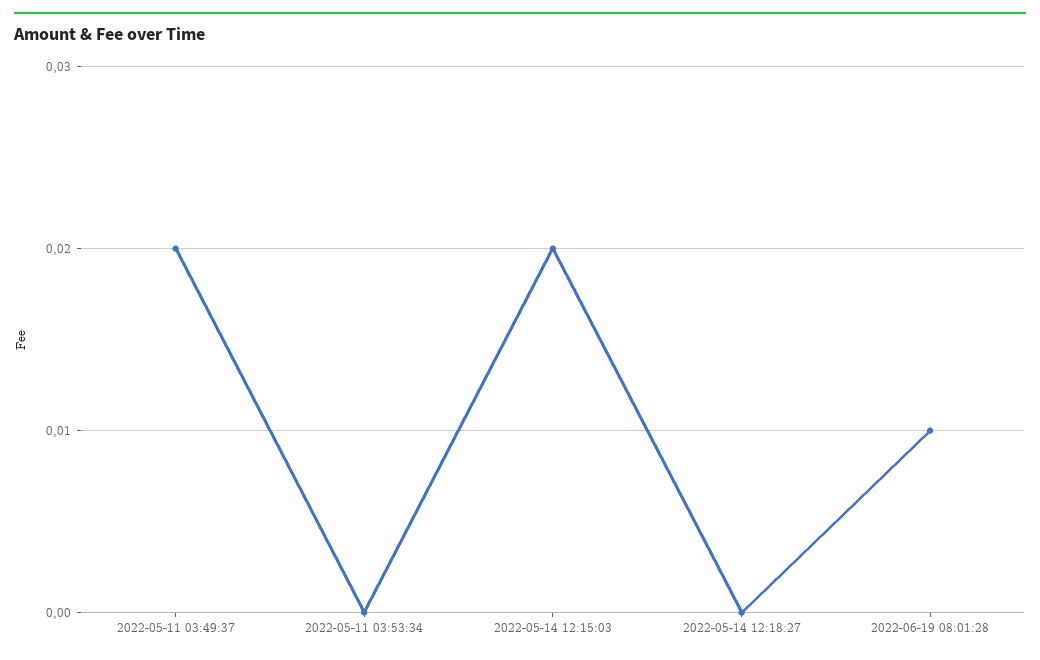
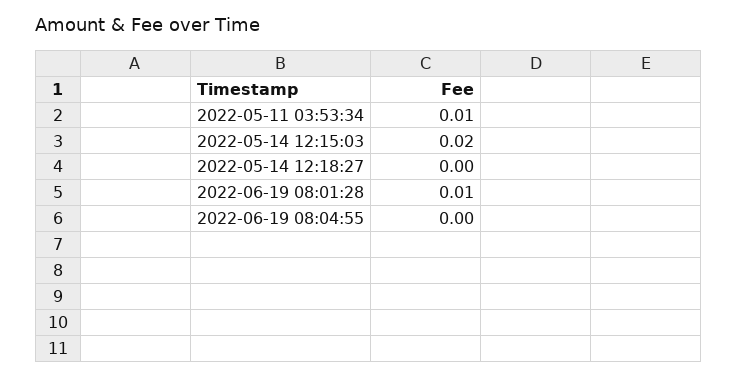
2022-05-11 03:49:37: 0.02 -> none
2022-05-11 03:53:34: 0 -> 0.01
2022-06-19 08:04:55: none -> 0

